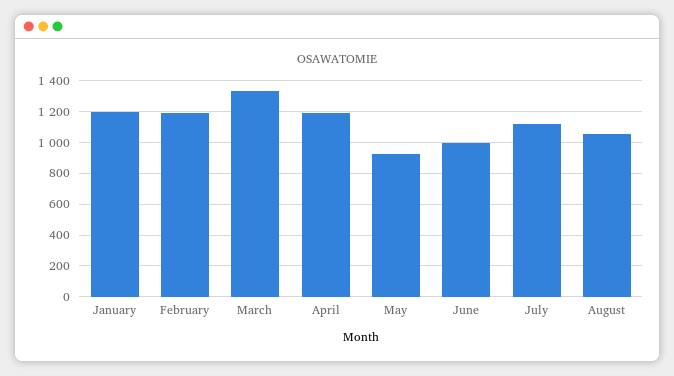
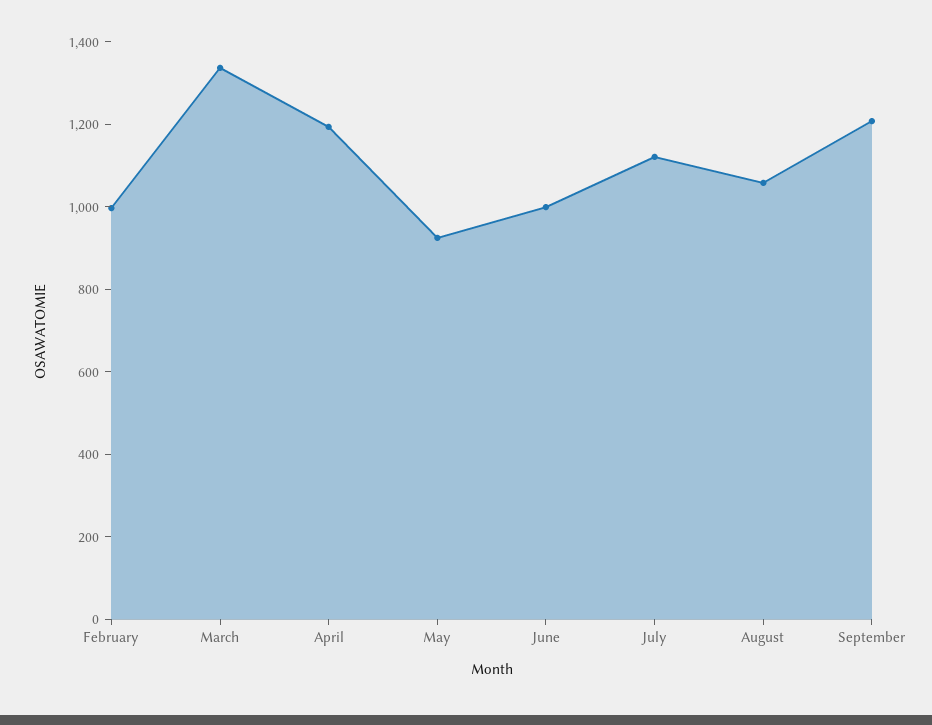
January: 1200 -> none
February: 1200 -> 1000
September: none -> 1200

